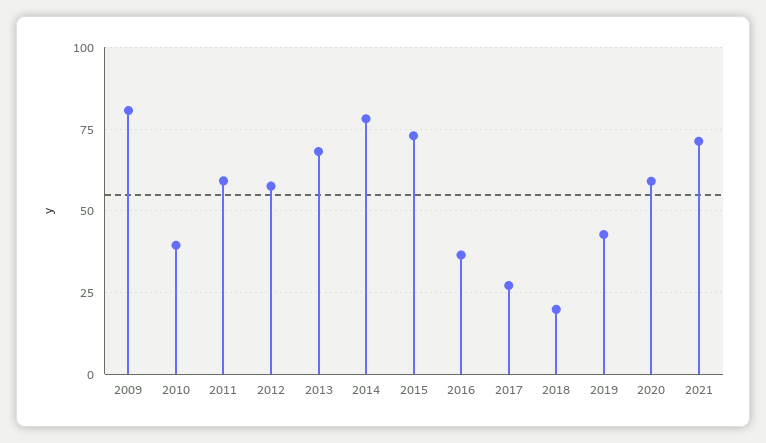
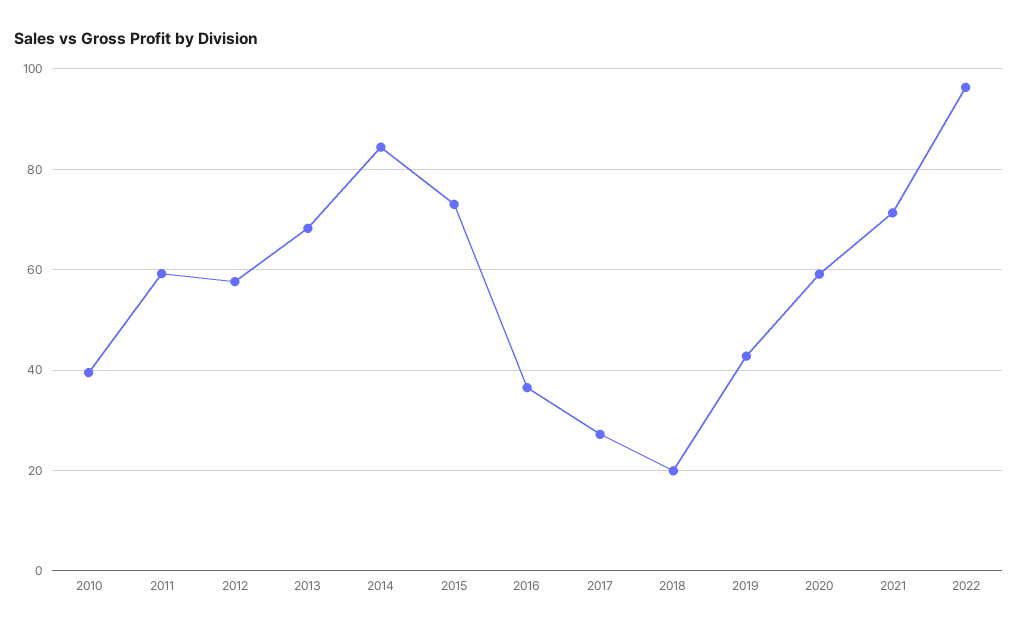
2009: 80 -> none
2014: 77.5 -> 84
2022: none -> 96

